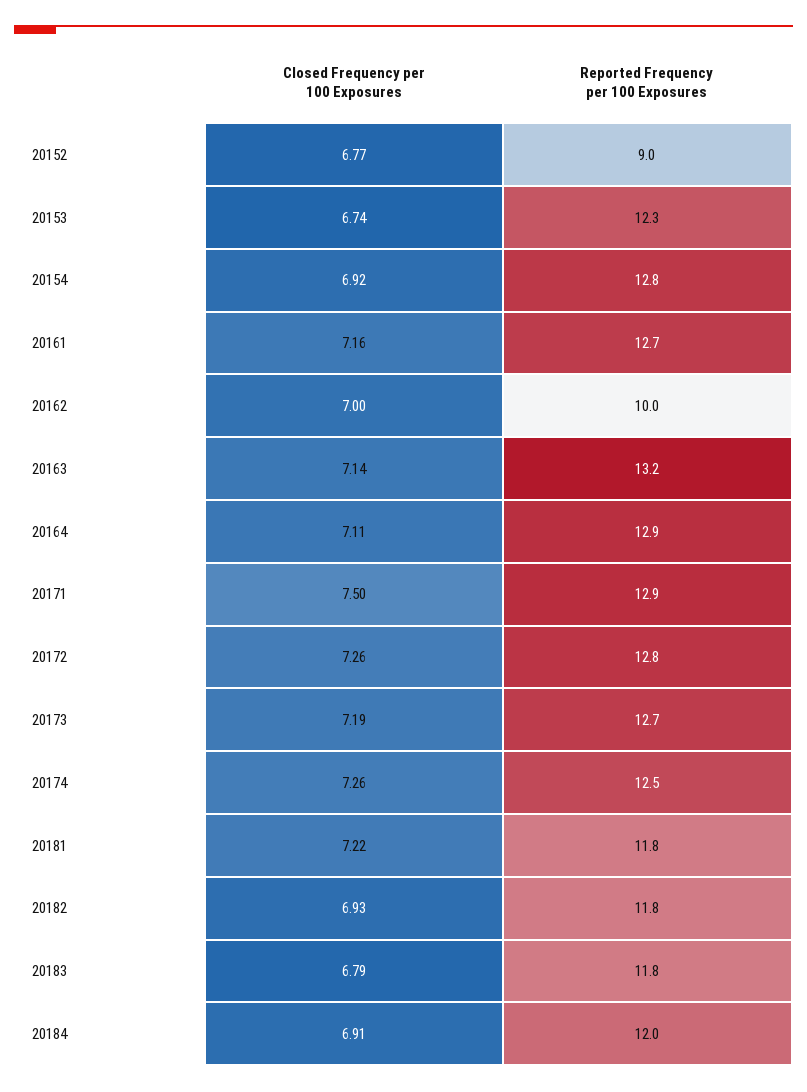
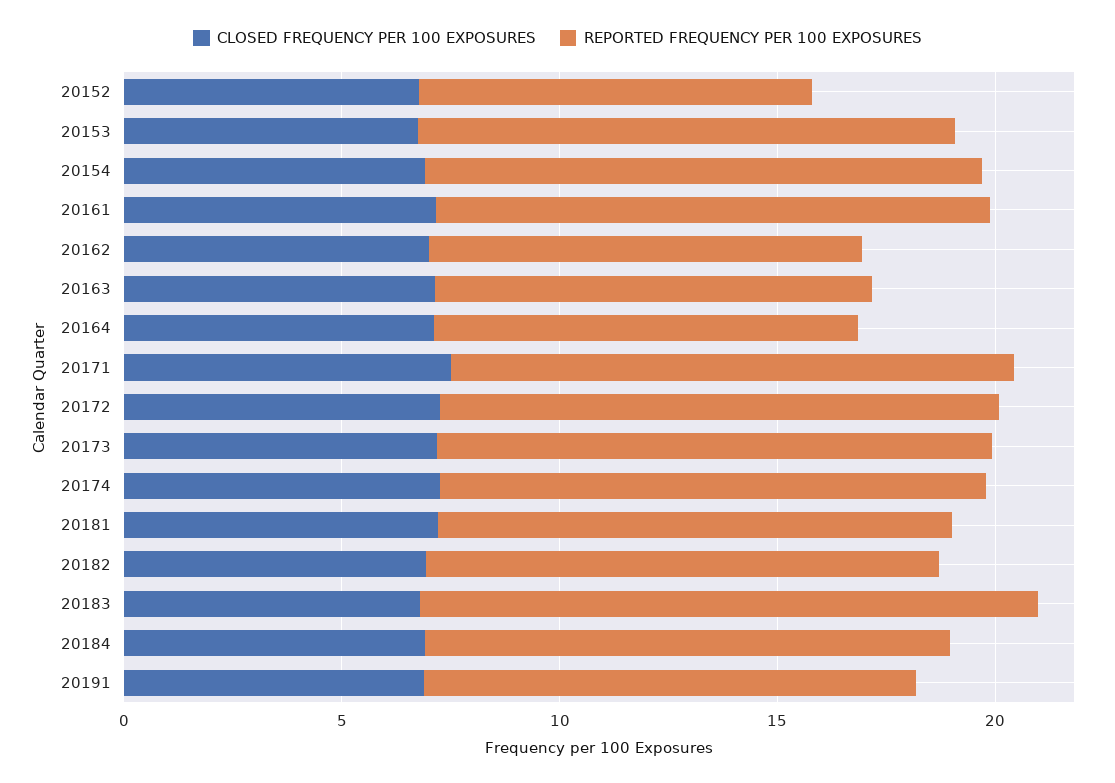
Reported Frequency per 100 Exposures, 20163: 13.2 -> 10
Reported Frequency per 100 Exposures, 20164: 12.9 -> 10
Reported Frequency per 100 Exposures, 20183: 11.8 -> 14
Closed Frequency per 100 Exposures, 20191: none -> 7
Reported Frequency per 100 Exposures, 20191: none -> 11

